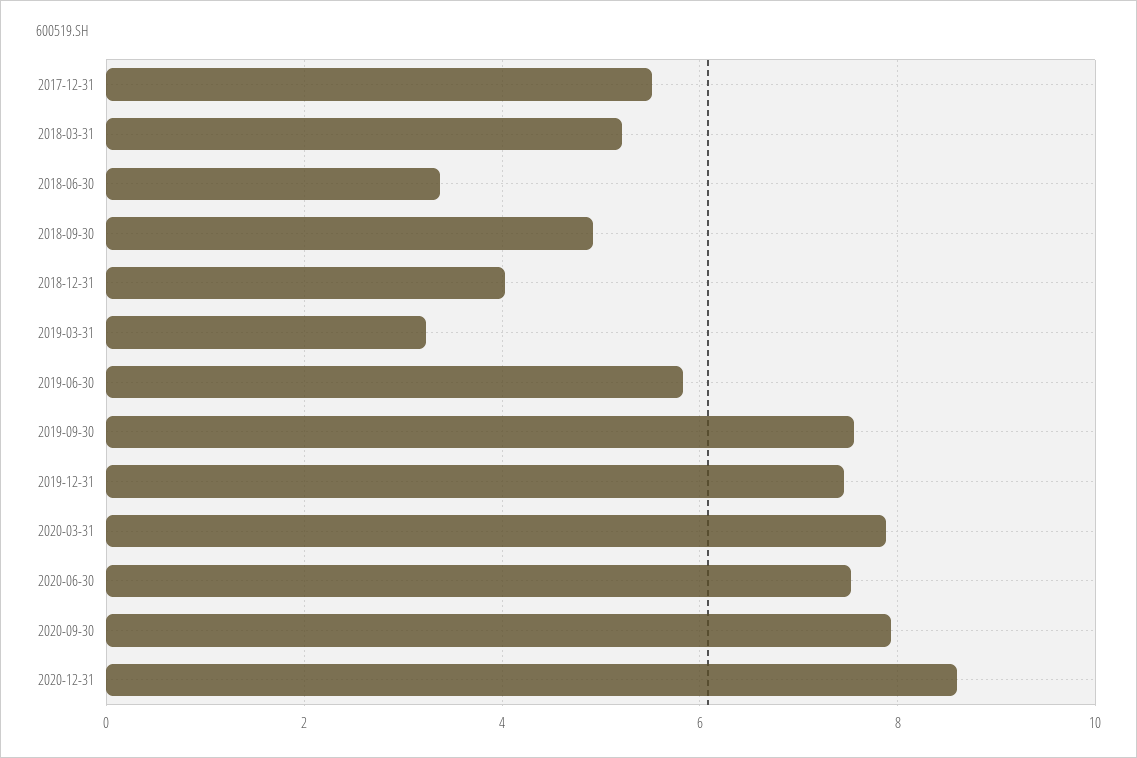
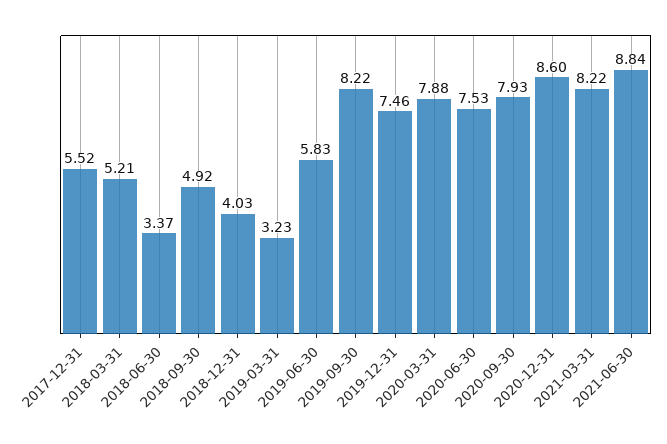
2019-09-30: 7.6 -> 8.22
2021-03-31: none -> 8.22
2021-06-30: none -> 8.84

